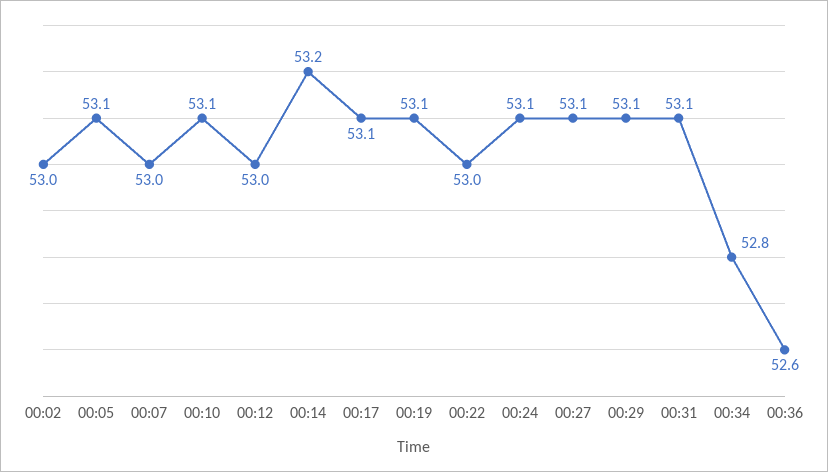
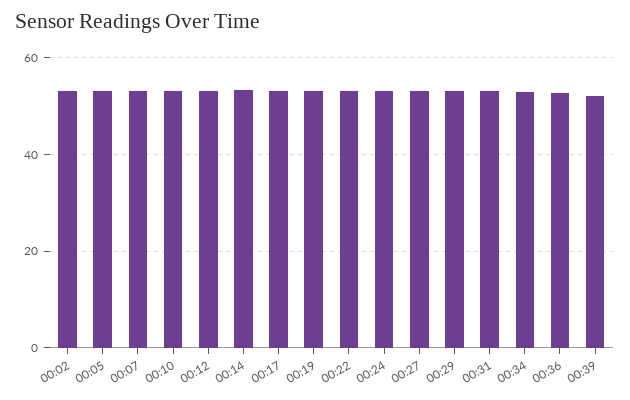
00:39: none -> 52

